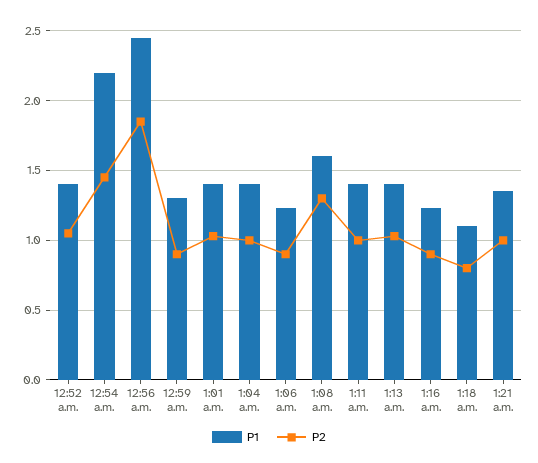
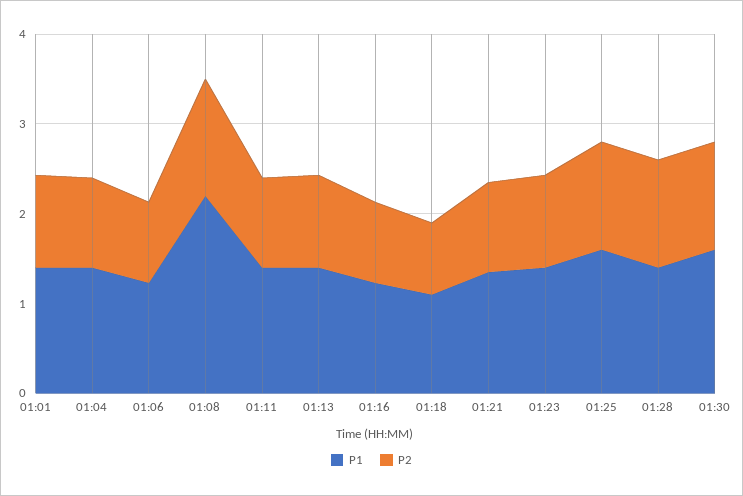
P1, 12:52 a.m.: 1.4 -> none
P2, 12:52 a.m.: 1.05 -> none
P1, 12:54 a.m.: 2.2 -> none
P2, 12:54 a.m.: 1.45 -> none
P1, 12:56 a.m.: 2.45 -> none
P2, 12:56 a.m.: 1.85 -> none
P1, 12:59 a.m.: 1.3 -> none
P2, 12:59 a.m.: 0.9 -> none
P1, 1:08 a.m.: 1.6 -> 2.2
P1, 01:23: none -> 1.4
P2, 01:23: none -> 1
P1, 01:25: none -> 1.6
P2, 01:25: none -> 1.2
P1, 01:28: none -> 1.4
P2, 01:28: none -> 1.2
P1, 01:30: none -> 1.6
P2, 01:30: none -> 1.2

